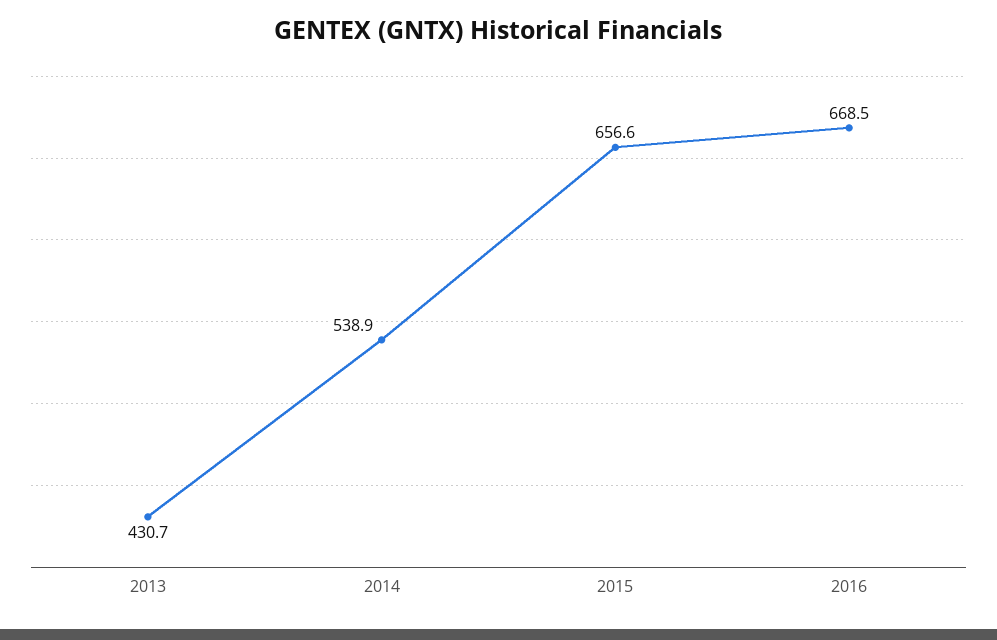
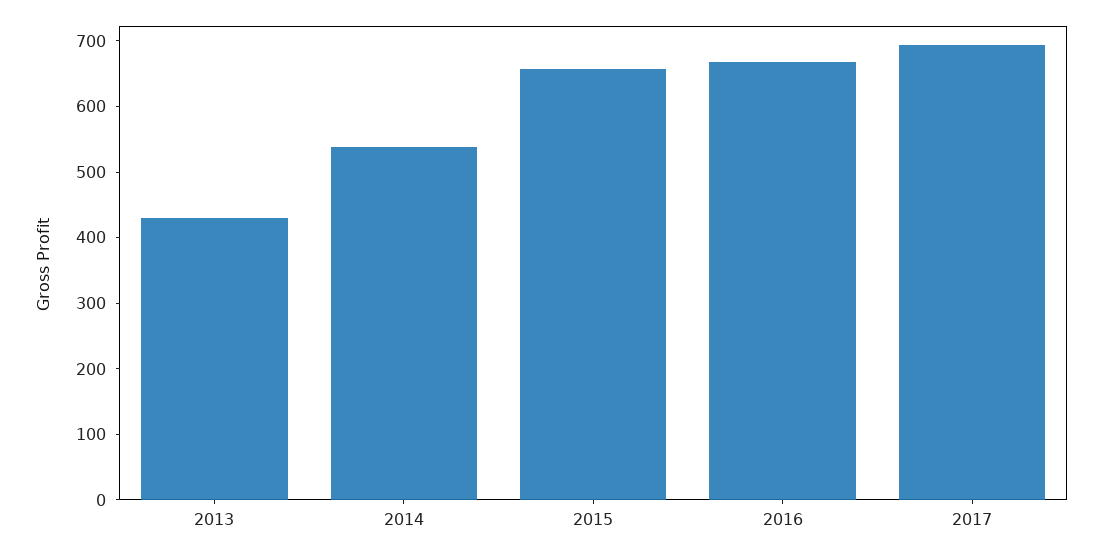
2017: none -> 700

